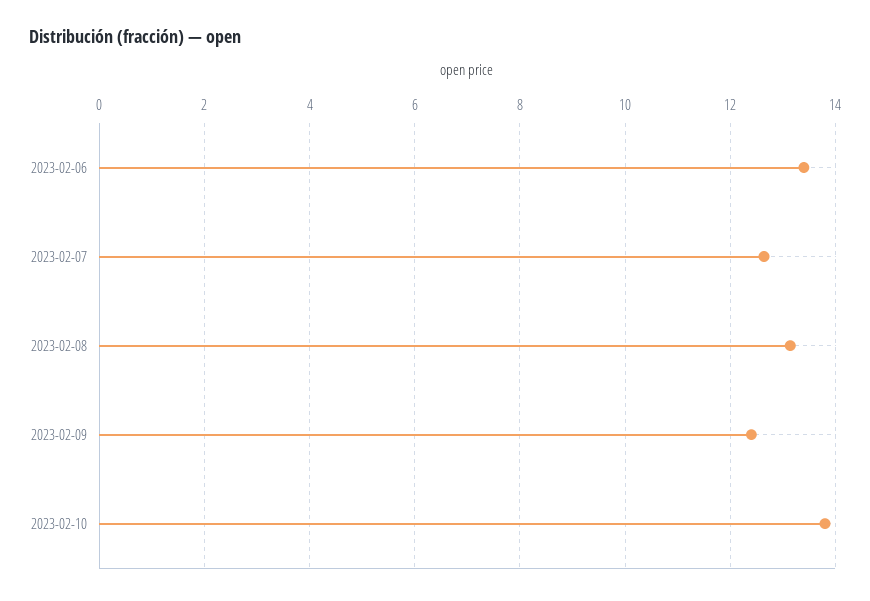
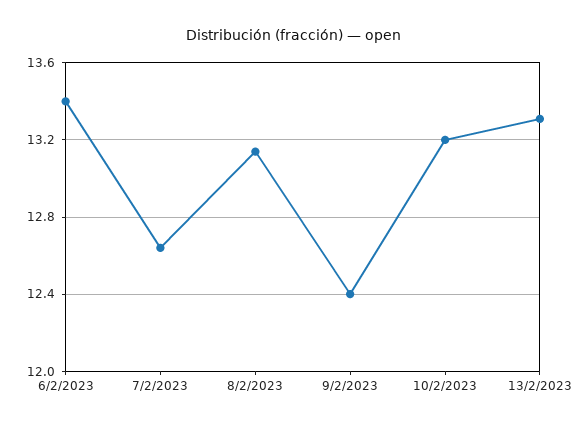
2023-02-10: 13.8 -> 13.2
13/2/2023: none -> 13.3

